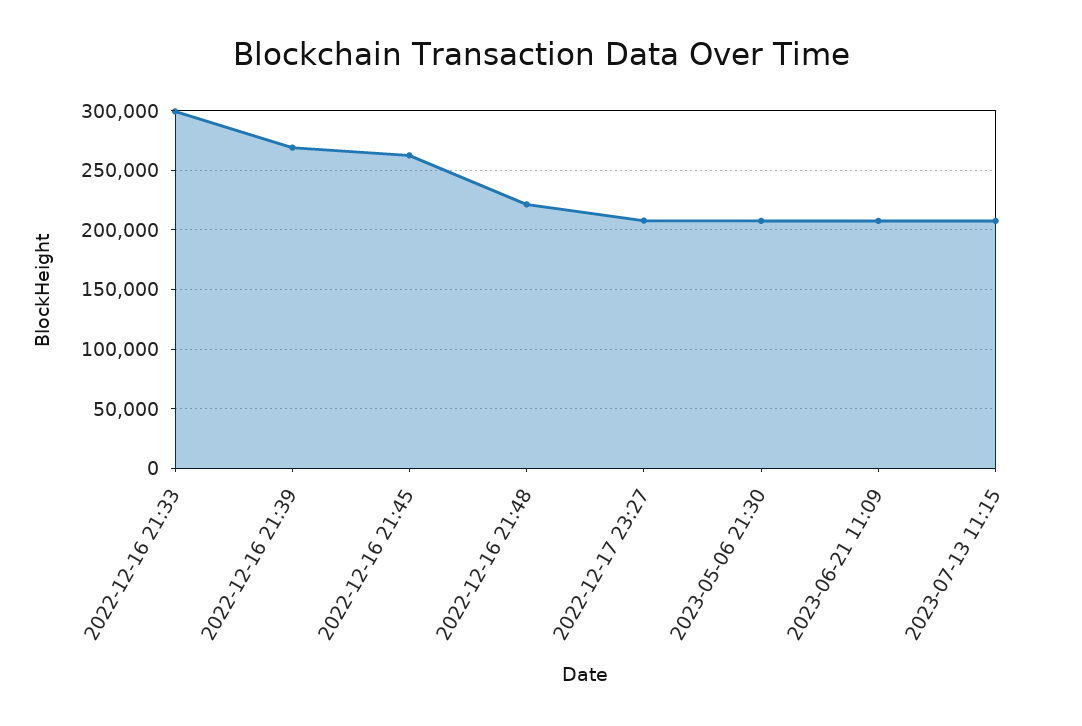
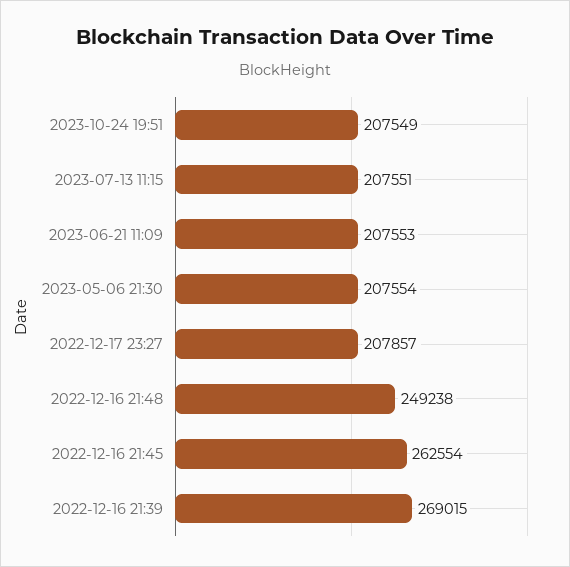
2022-12-16 21:33: 300000 -> none
2022-12-16 21:48: 220000 -> 249238
2023-10-24 19:51: none -> 207549

